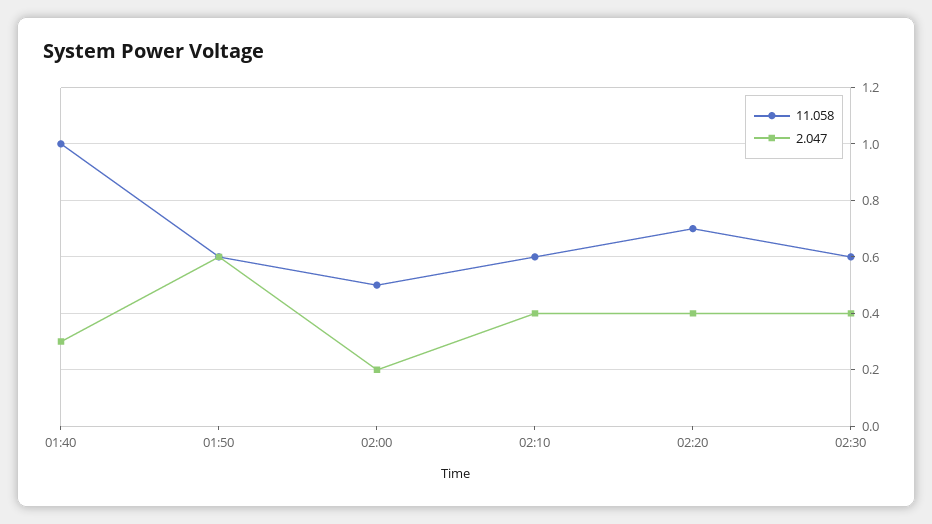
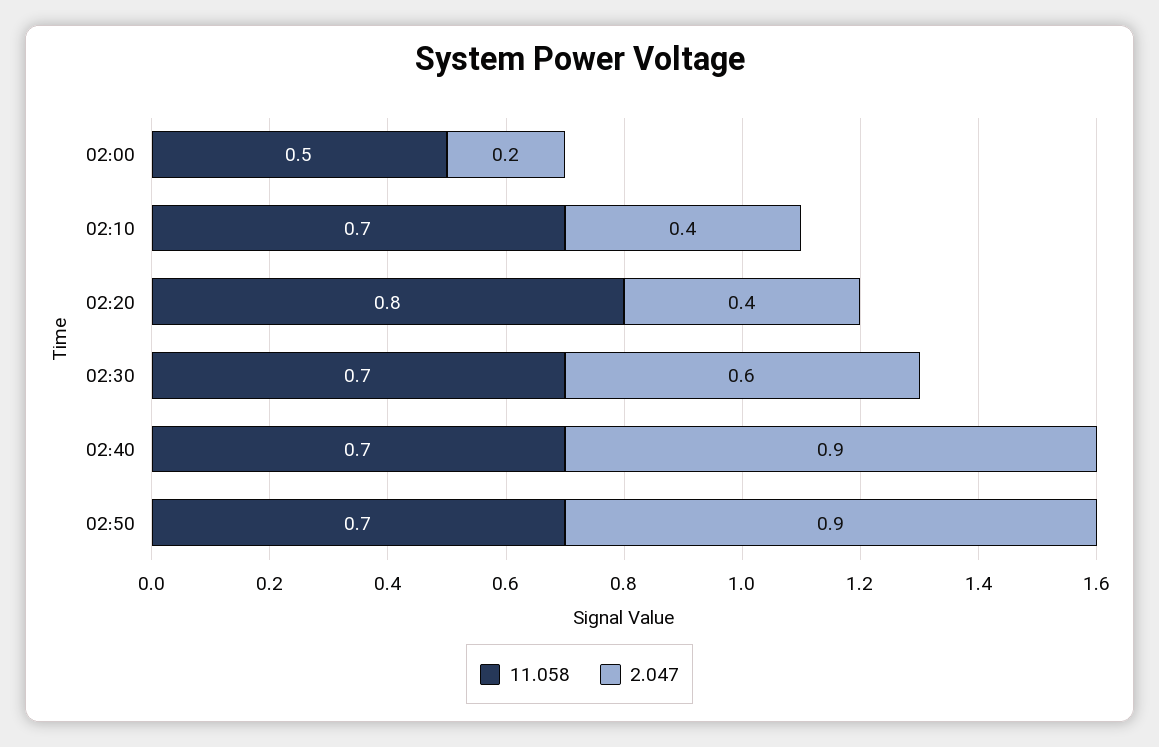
11.058, 01:40: 1 -> none
2.047, 01:40: 0.3 -> none
11.058, 01:50: 0.6 -> none
2.047, 01:50: 0.6 -> none
11.058, 02:10: 0.6 -> 0.7
11.058, 02:20: 0.7 -> 0.8
11.058, 02:30: 0.6 -> 0.7
2.047, 02:30: 0.4 -> 0.6
11.058, 02:40: none -> 0.7
2.047, 02:40: none -> 0.9
11.058, 02:50: none -> 0.7
2.047, 02:50: none -> 0.9

